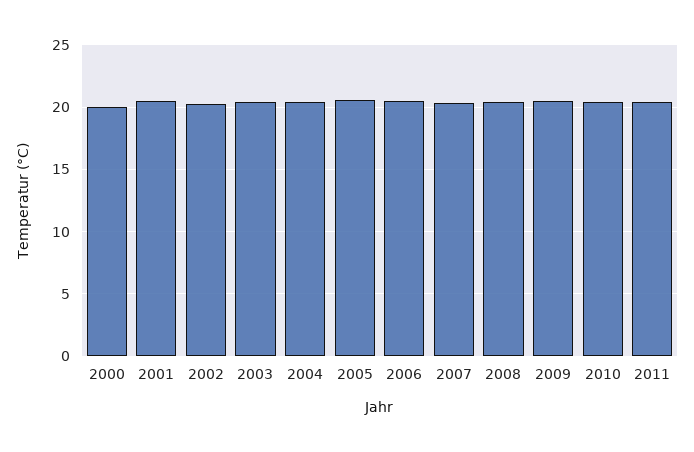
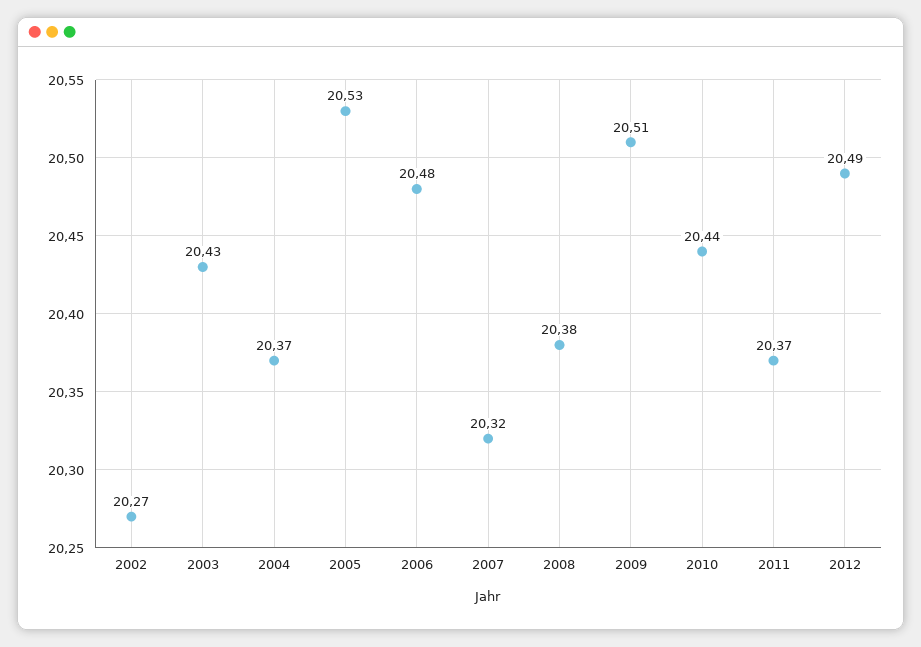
2000: 20 -> none
2001: 20.5 -> none
2012: none -> 20.49

